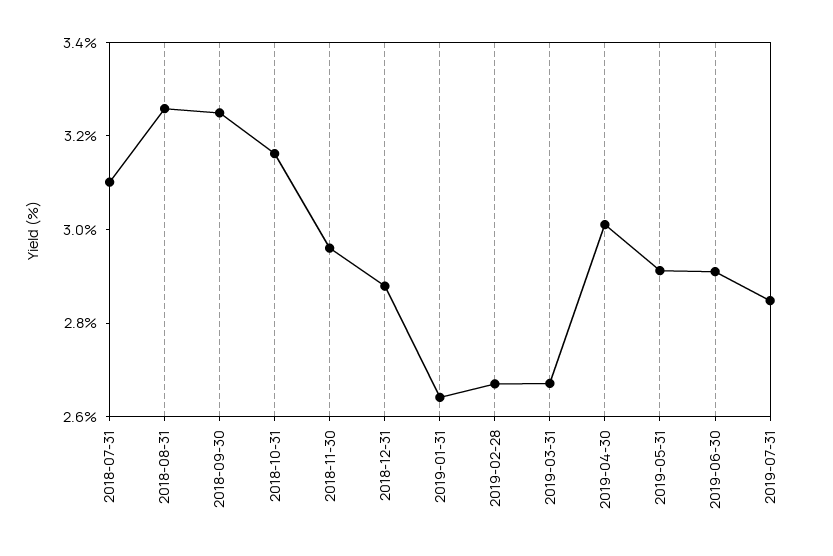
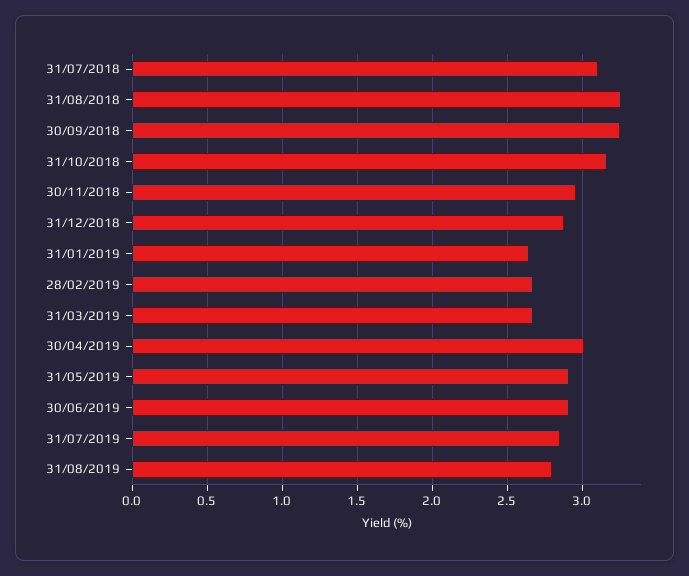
31/08/2019: none -> 2.8

